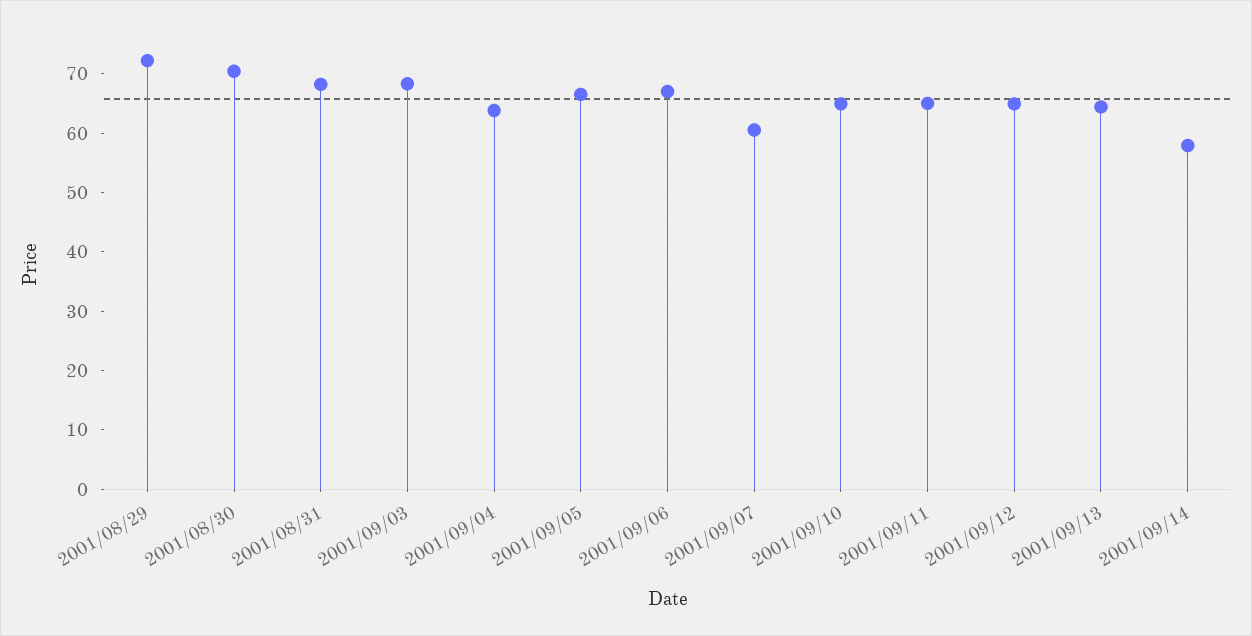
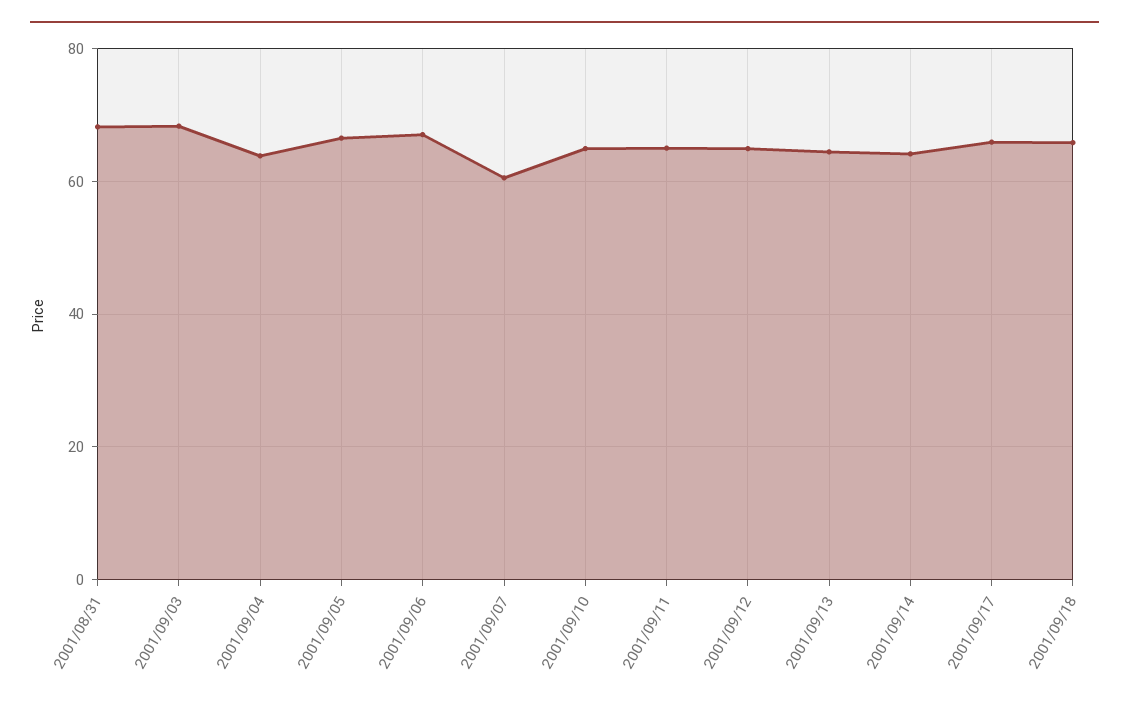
2001/08/29: 72 -> none
2001/08/30: 70 -> none
2001/09/14: 58 -> 64
2001/09/17: none -> 66
2001/09/18: none -> 66

